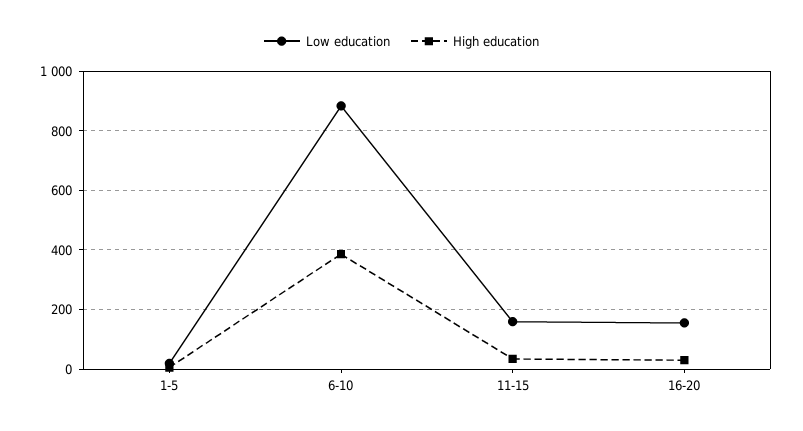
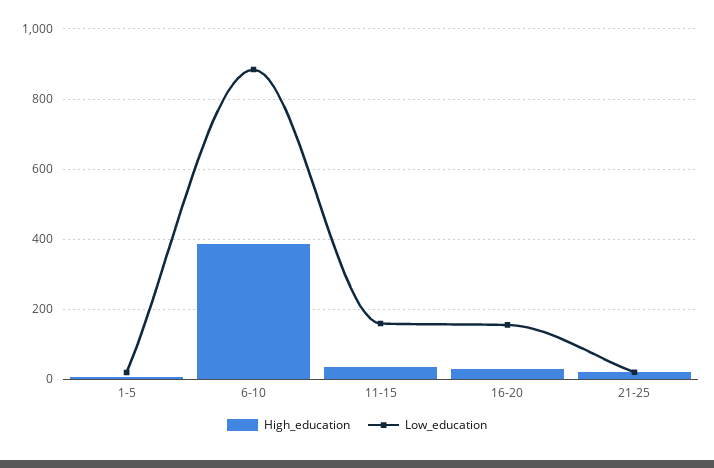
High education, 21-25: none -> 20
Low education, 21-25: none -> 20

